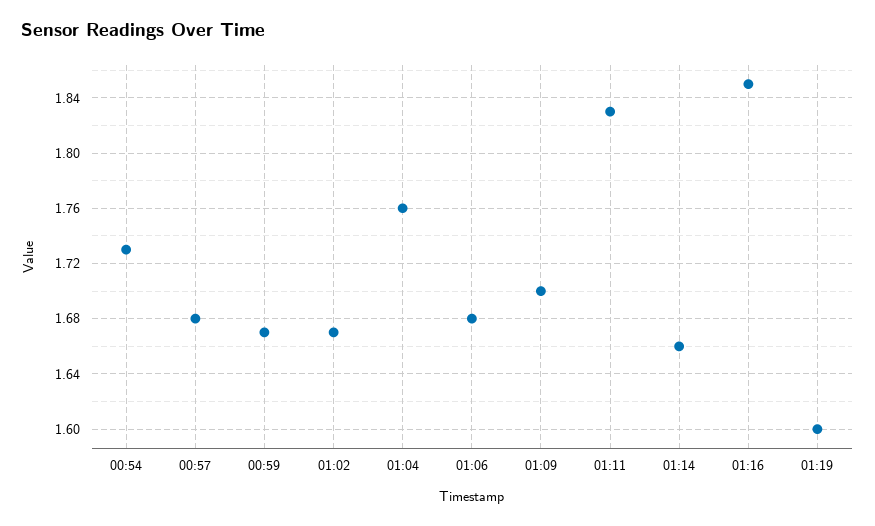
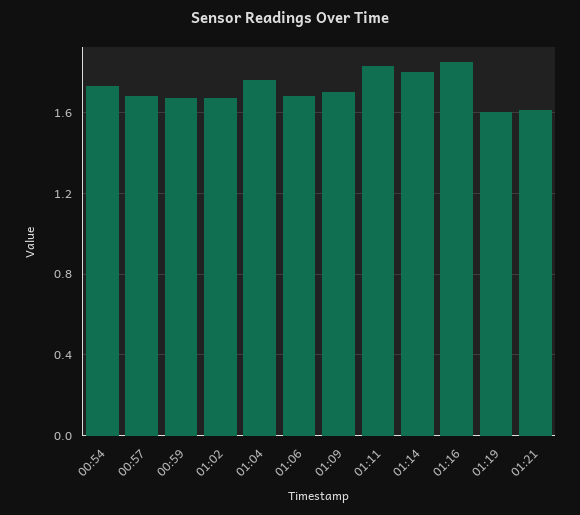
01:14: 1.66 -> 1.8
01:21: none -> 1.6

